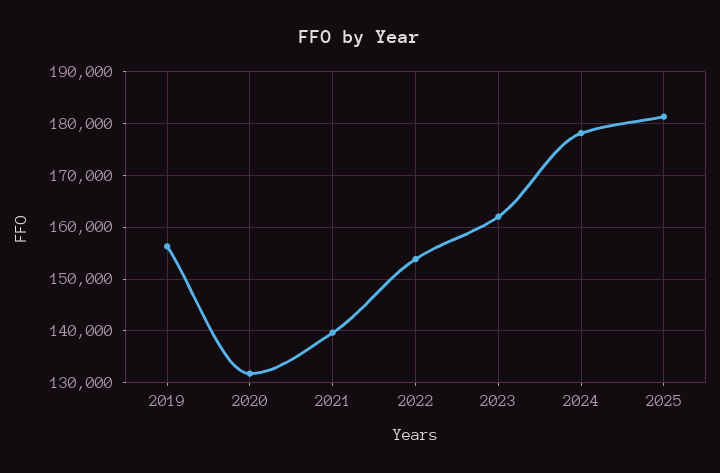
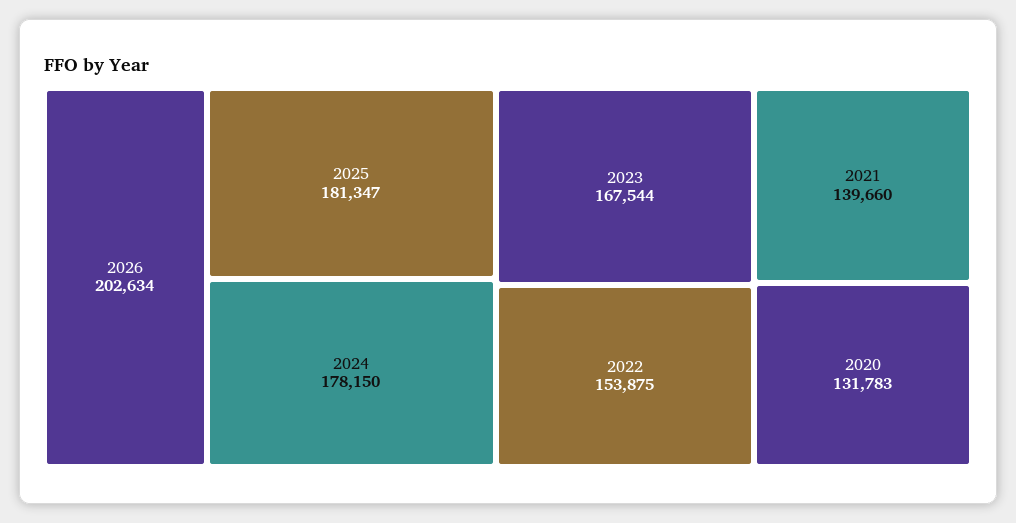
2019: 156000 -> none
2023: 162000 -> 167544
2026: none -> 202634

